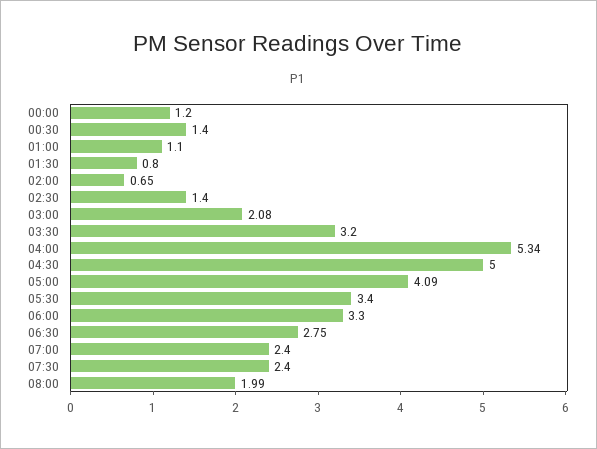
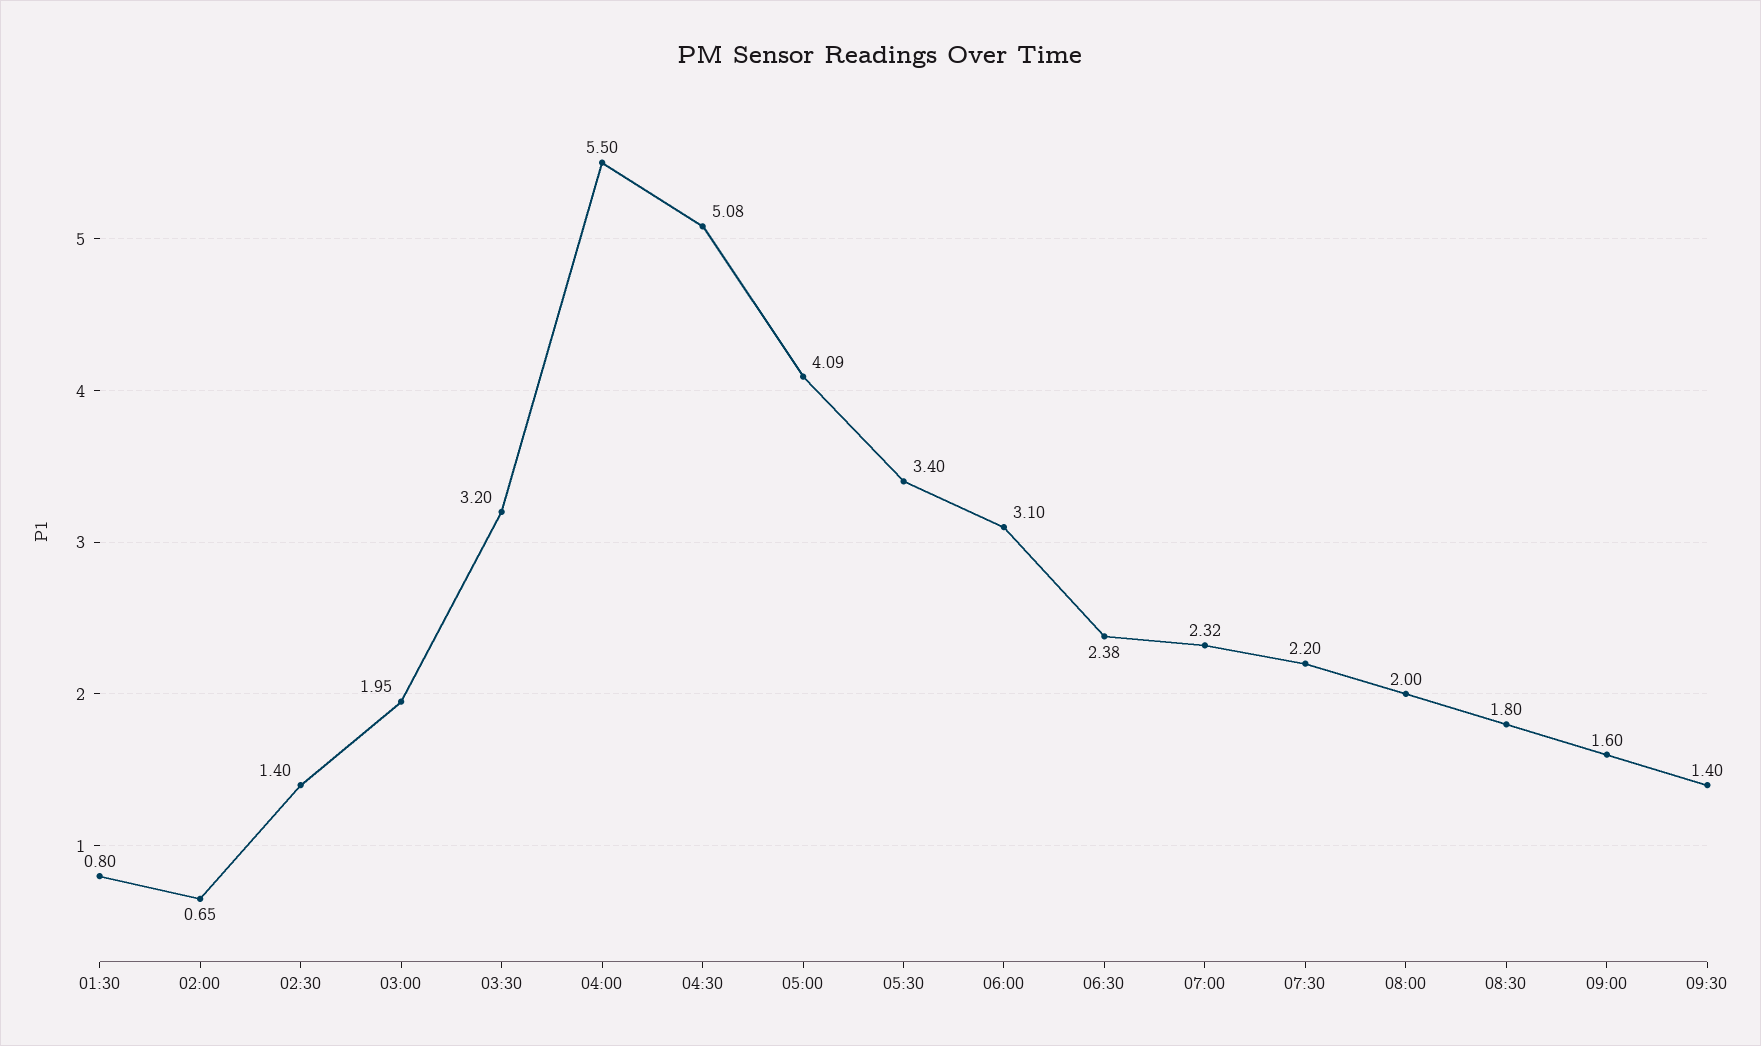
00:00: 1.2 -> none
00:30: 1.4 -> none
01:00: 1.1 -> none
03:00: 2.08 -> 1.95
04:00: 5.34 -> 5.5
04:30: 5 -> 5.08
06:00: 3.3 -> 3.1
06:30: 2.75 -> 2.38
07:00: 2.4 -> 2.32
07:30: 2.4 -> 2.2
08:00: 1.99 -> 2
08:30: none -> 1.8
09:00: none -> 1.6
09:30: none -> 1.4

